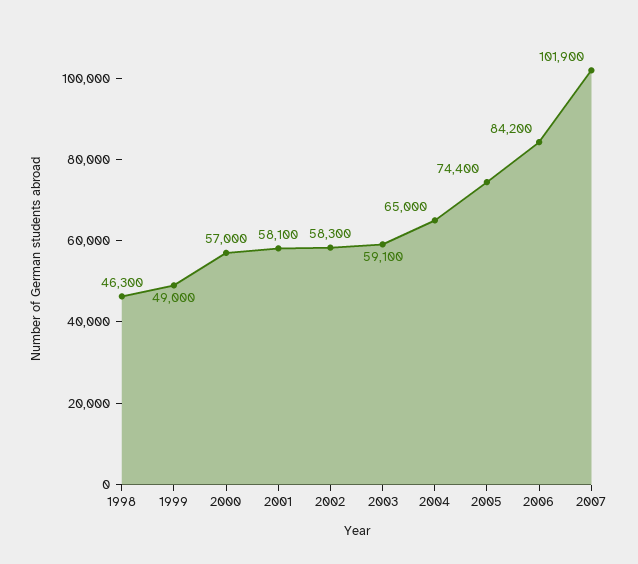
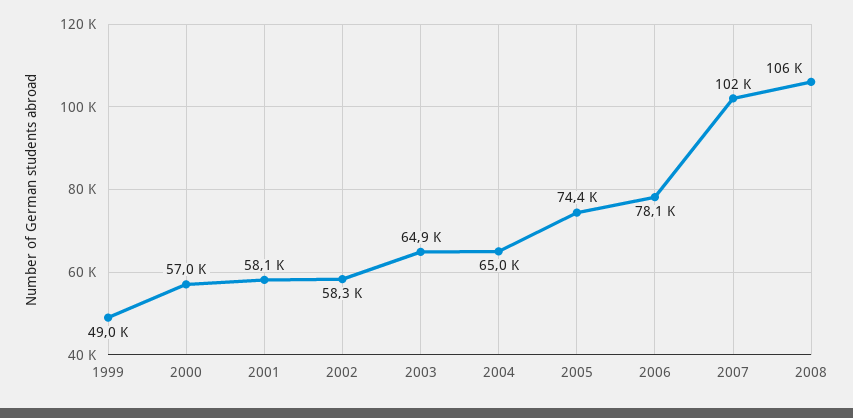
1998: 46300 -> none
2003: 59100 -> 64900
2006: 84200 -> 78100
2008: none -> 106000

